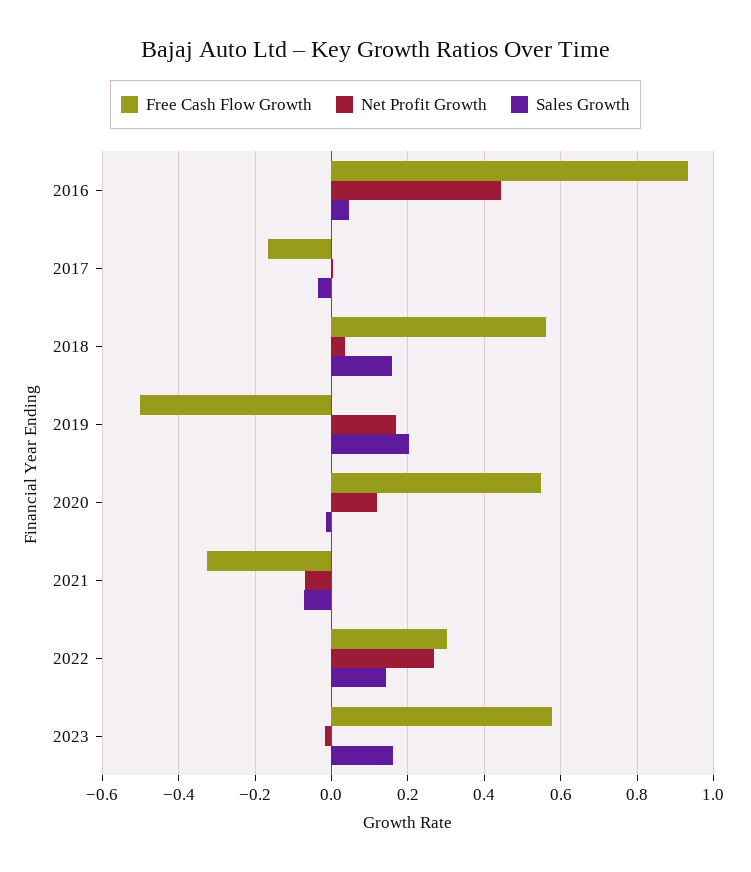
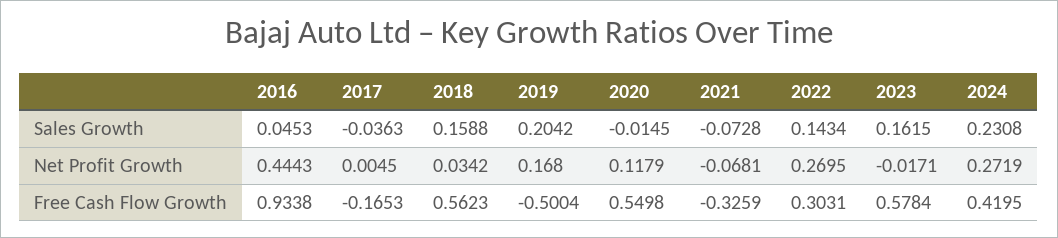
Sales Growth, 2024: none -> 0.2308
Net Profit Growth, 2024: none -> 0.2719
Free Cash Flow Growth, 2024: none -> 0.4195

